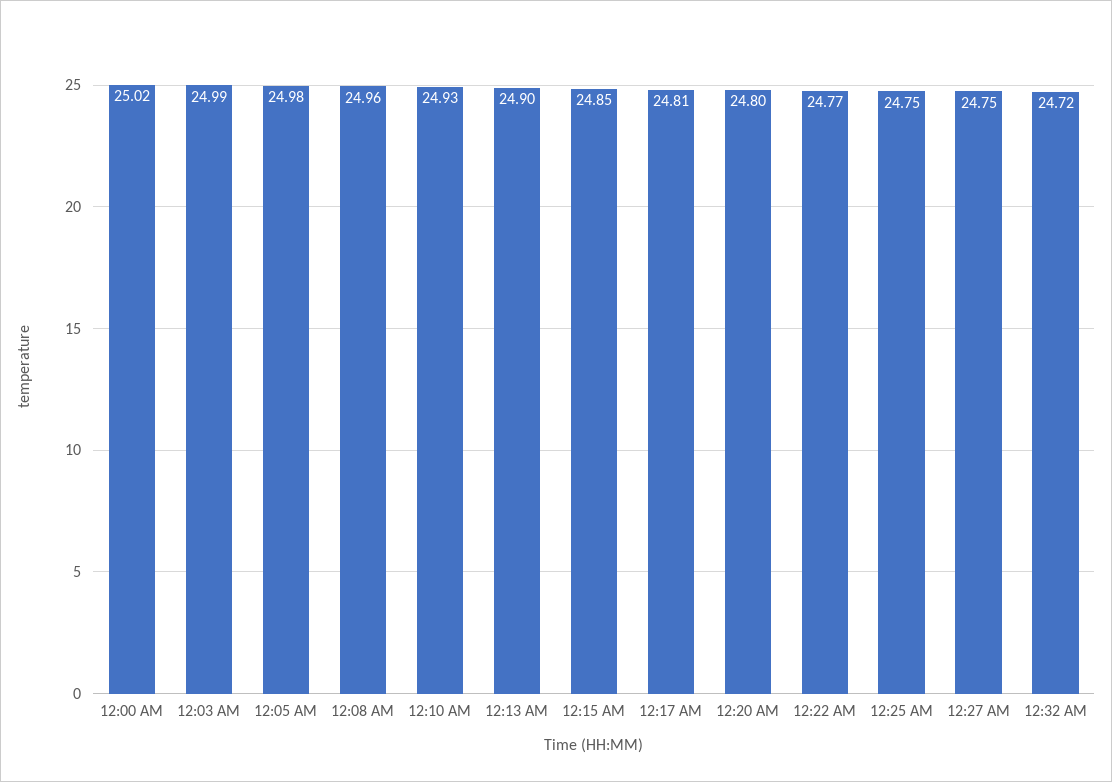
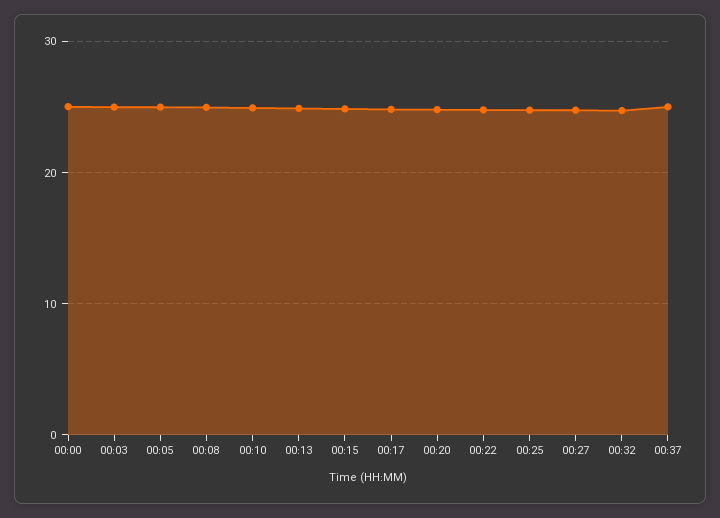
00:37: none -> 25

